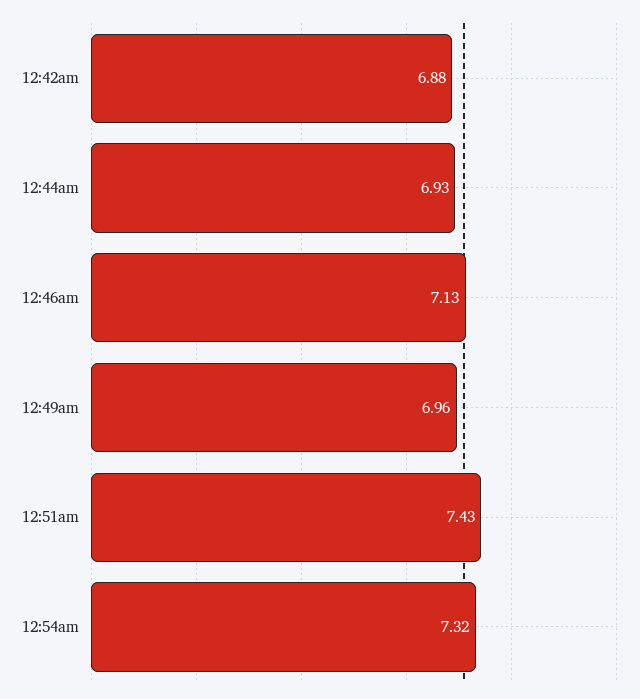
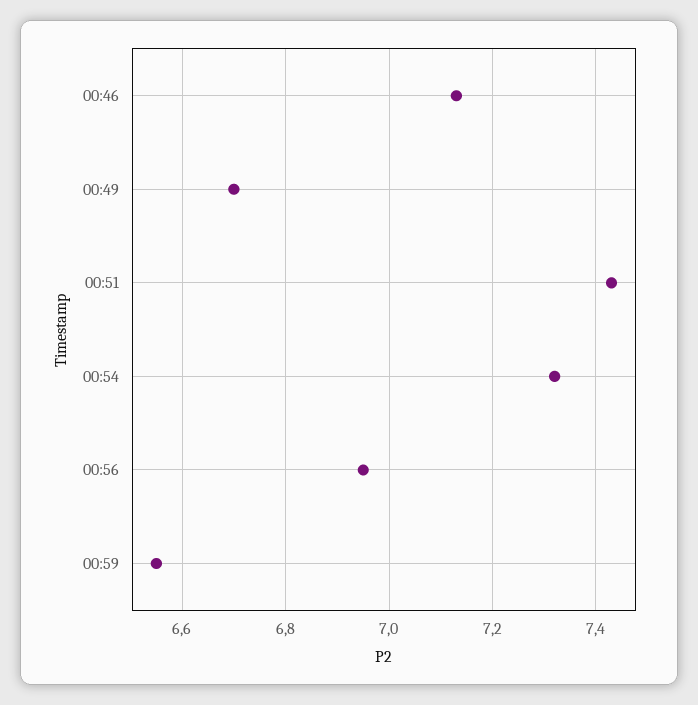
12:42am: 6.88 -> none
12:44am: 6.93 -> none
12:49am: 6.96 -> 6.7
00:56: none -> 6.95
00:59: none -> 6.55

